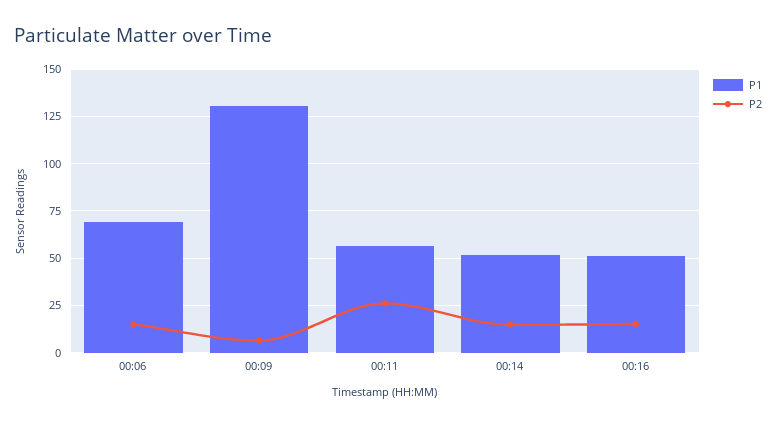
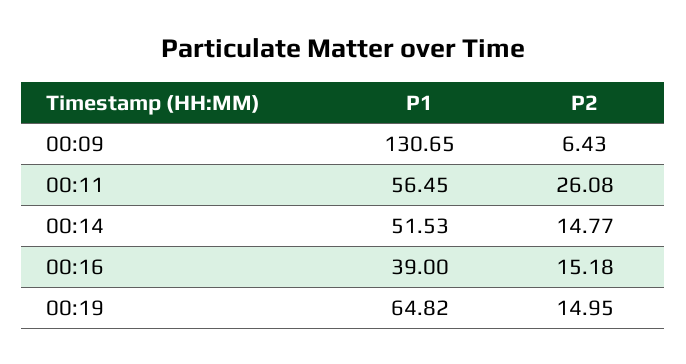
P1, 00:06: 70 -> none
P2, 00:06: 15 -> none
P1, 00:16: 50 -> 39
P1, 00:19: none -> 64.82
P2, 00:19: none -> 14.95

